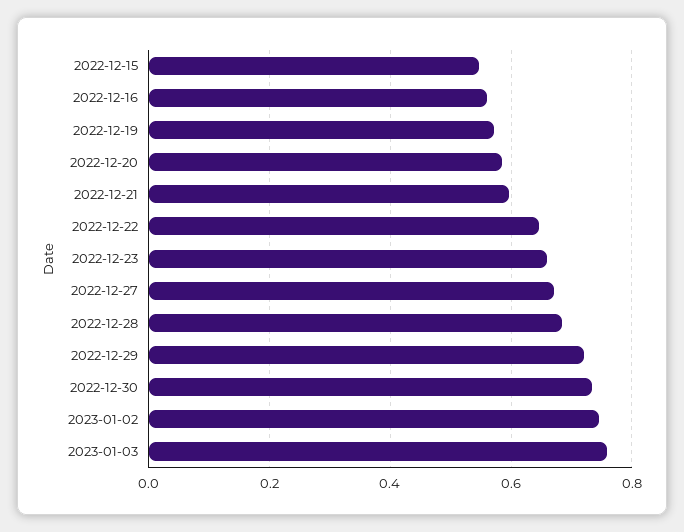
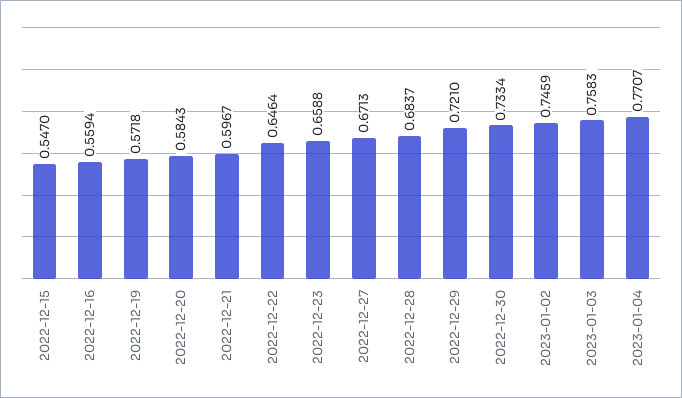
2023-01-04: none -> 0.7707

